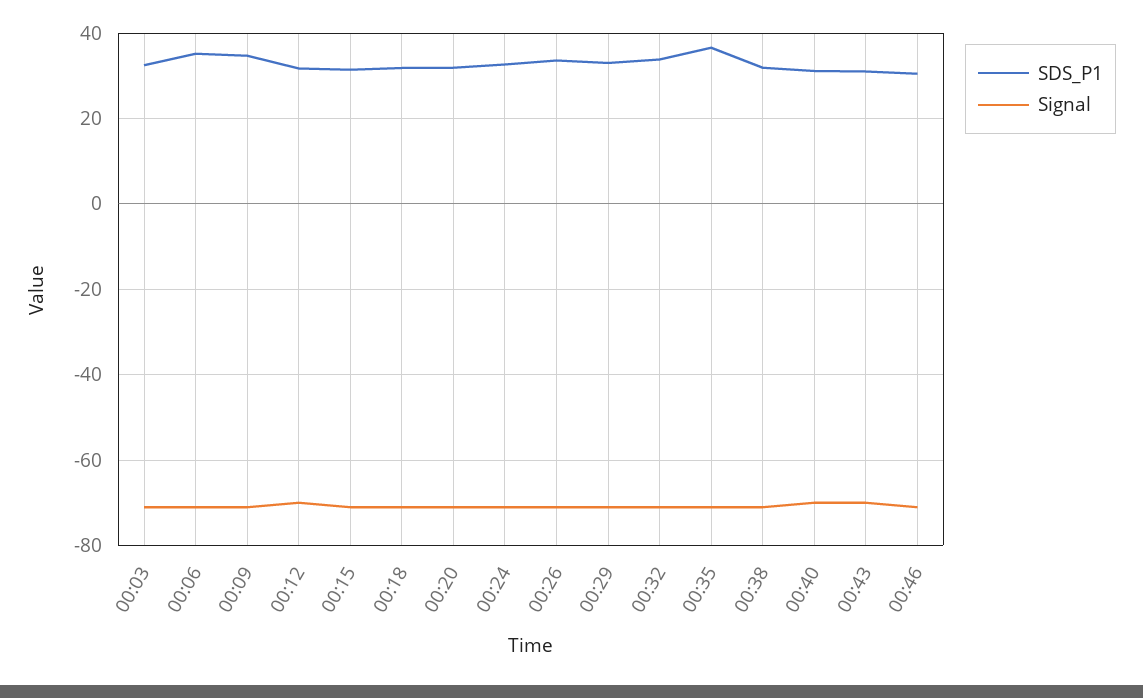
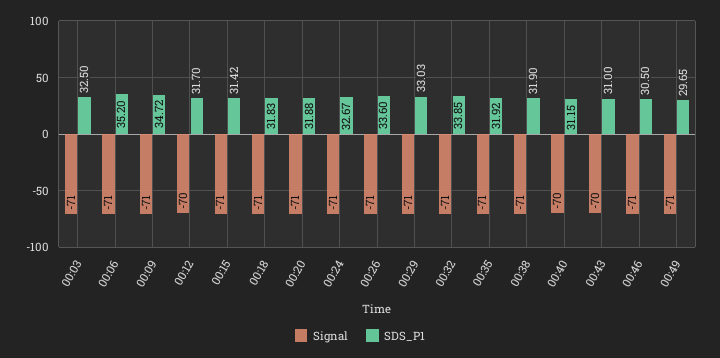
SDS_P1, 00:35: 36 -> 31.92
Signal, 00:49: none -> -71
SDS_P1, 00:49: none -> 29.65

